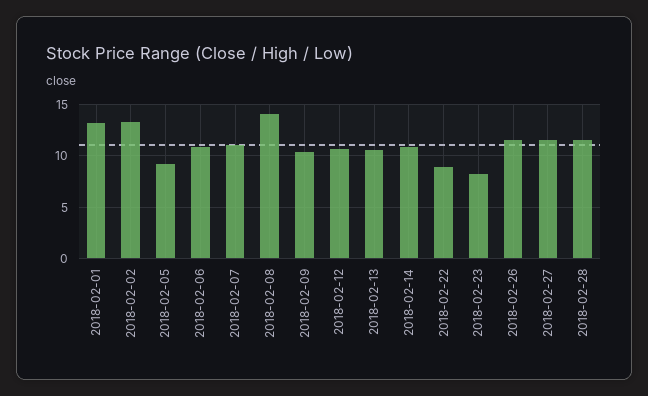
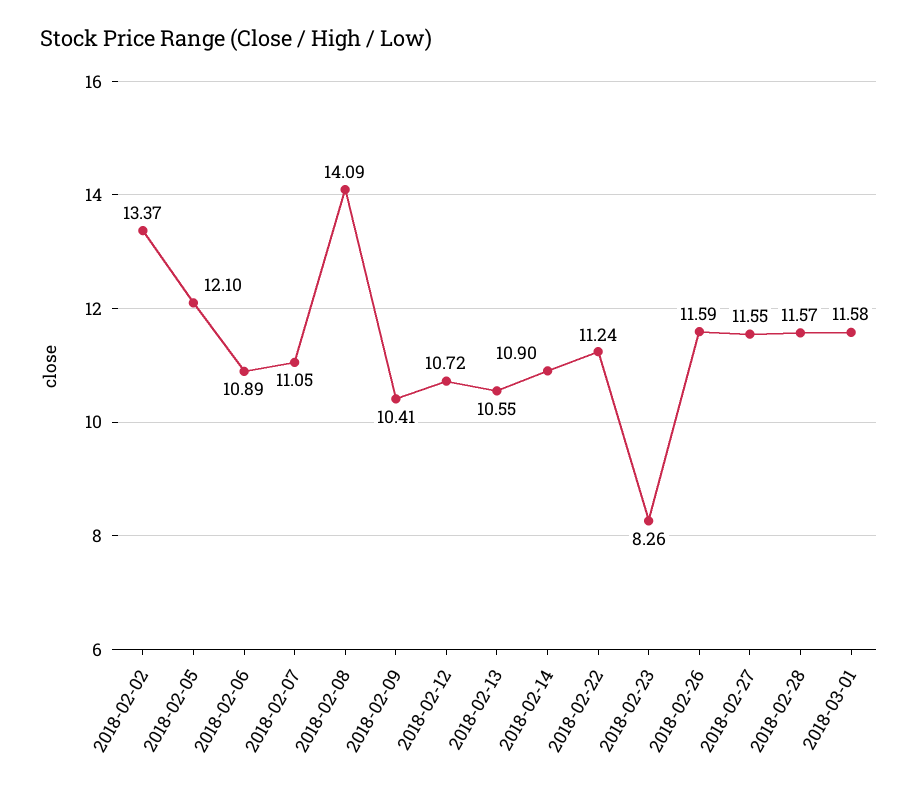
2018-02-01: 13 -> none
2018-02-05: 9 -> 12.1
2018-02-22: 9 -> 11.24
2018-03-01: none -> 11.58

